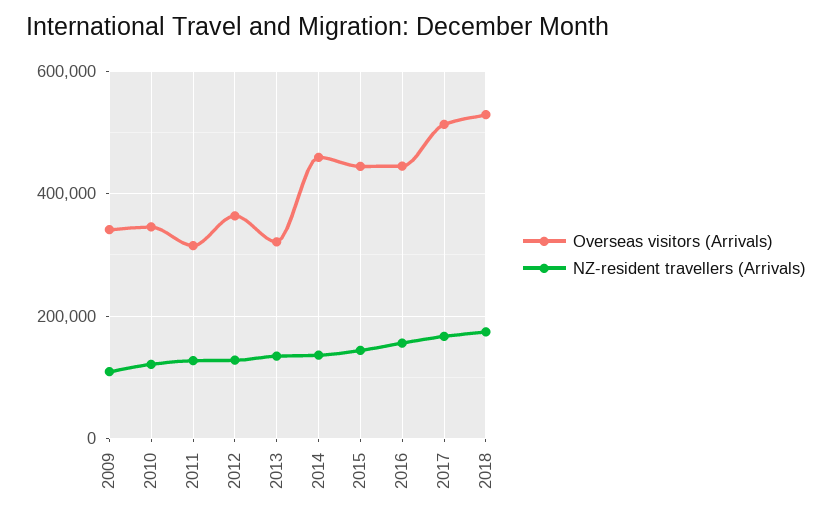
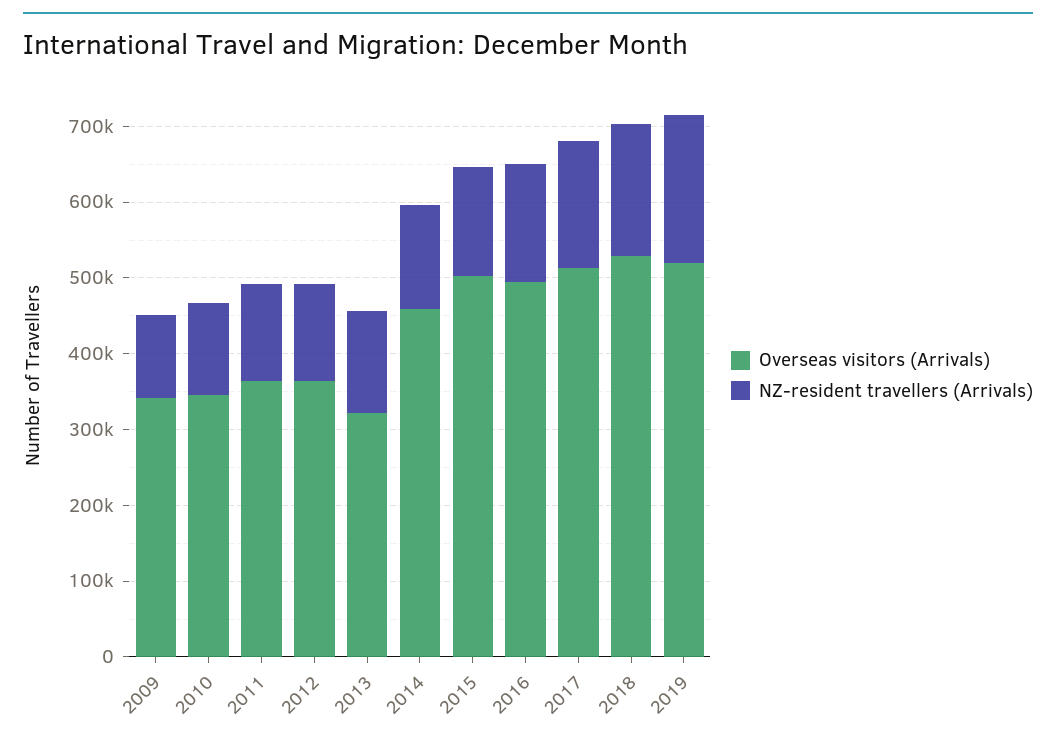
Overseas visitors (Arrivals), 2011: 320000 -> 360000
Overseas visitors (Arrivals), 2015: 440000 -> 500000
Overseas visitors (Arrivals), 2016: 440000 -> 500000
Overseas visitors (Arrivals), 2019: none -> 520000
NZ-resident travellers (Arrivals), 2019: none -> 200000

